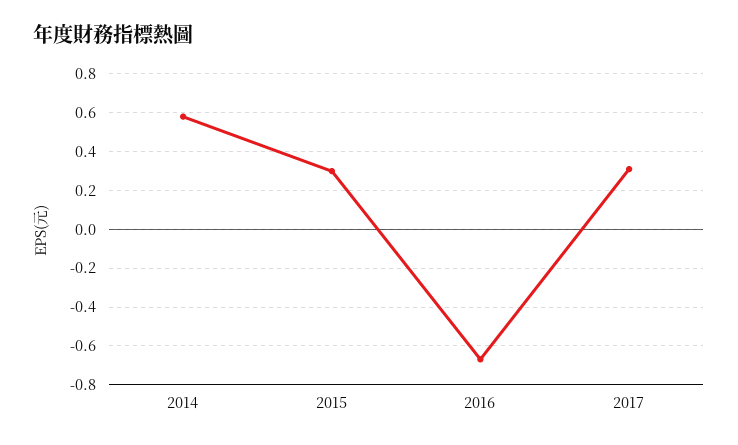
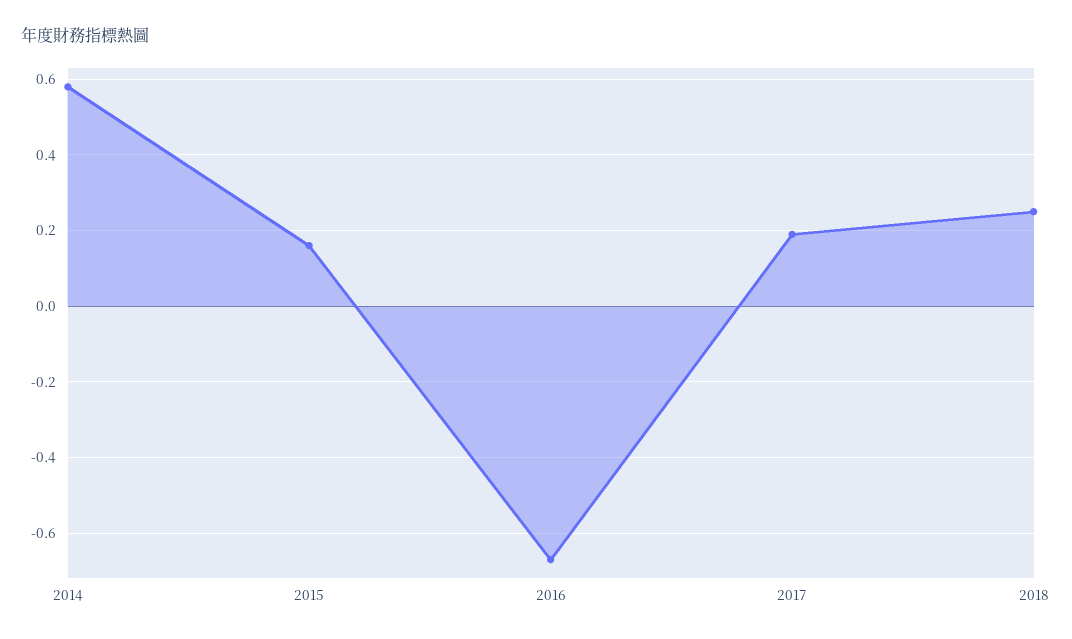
2015: 0.3 -> 0.15
2017: 0.3 -> 0.2
2018: none -> 0.25

